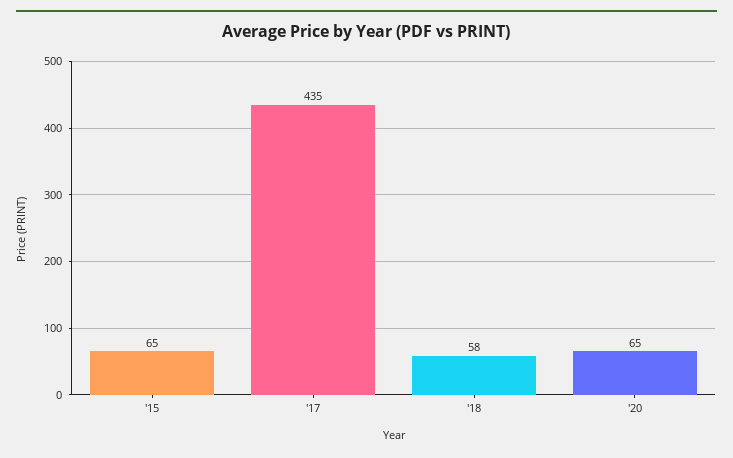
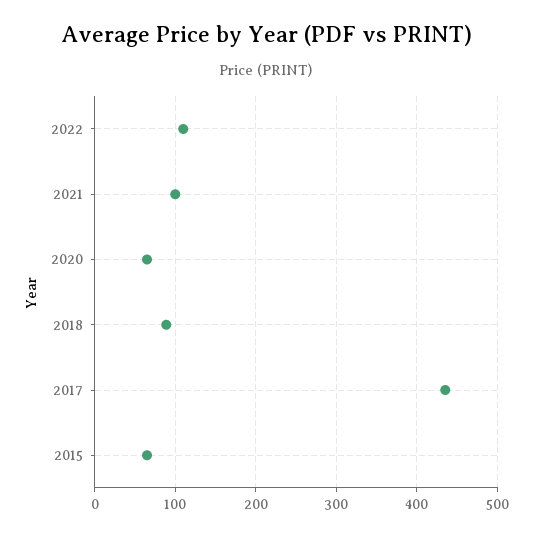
'18: 58 -> 90
2022: none -> 110
2021: none -> 100

